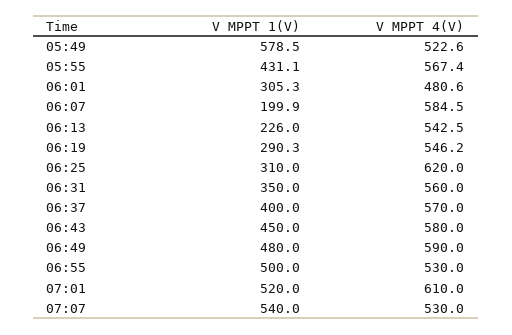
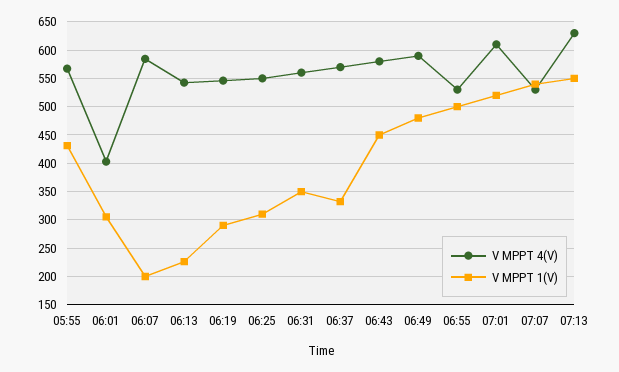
V MPPT 1(V), 05:49: 578.5 -> none
V MPPT 4(V), 05:49: 522.6 -> none
V MPPT 4(V), 06:01: 480.6 -> 400
V MPPT 4(V), 06:25: 620 -> 550
V MPPT 1(V), 06:37: 400 -> 325
V MPPT 4(V), 07:13: none -> 625
V MPPT 1(V), 07:13: none -> 550

